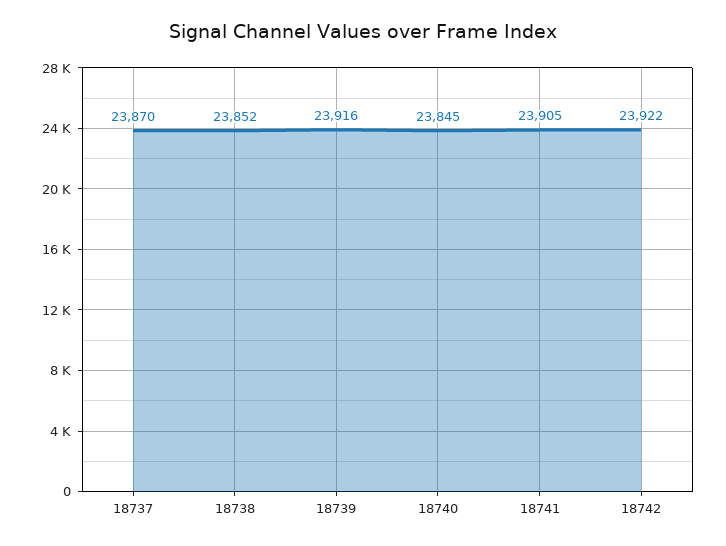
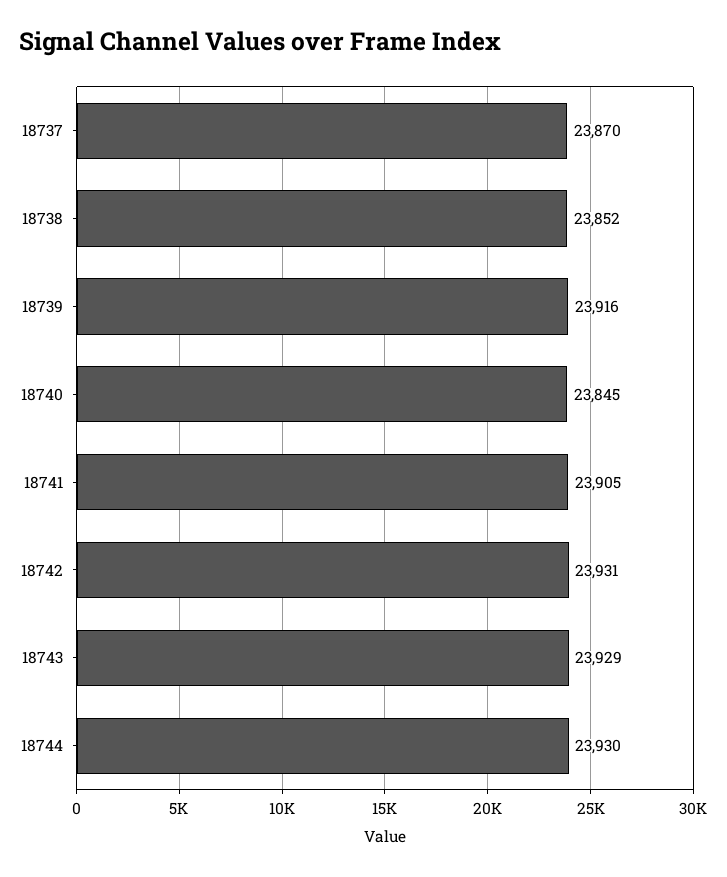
18742: 23922 -> 23931
18743: none -> 23929
18744: none -> 23930

